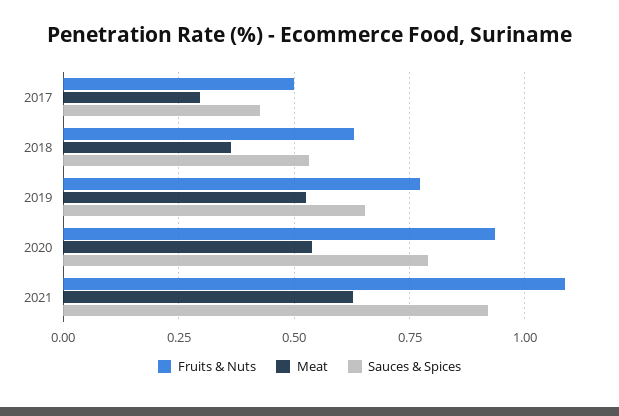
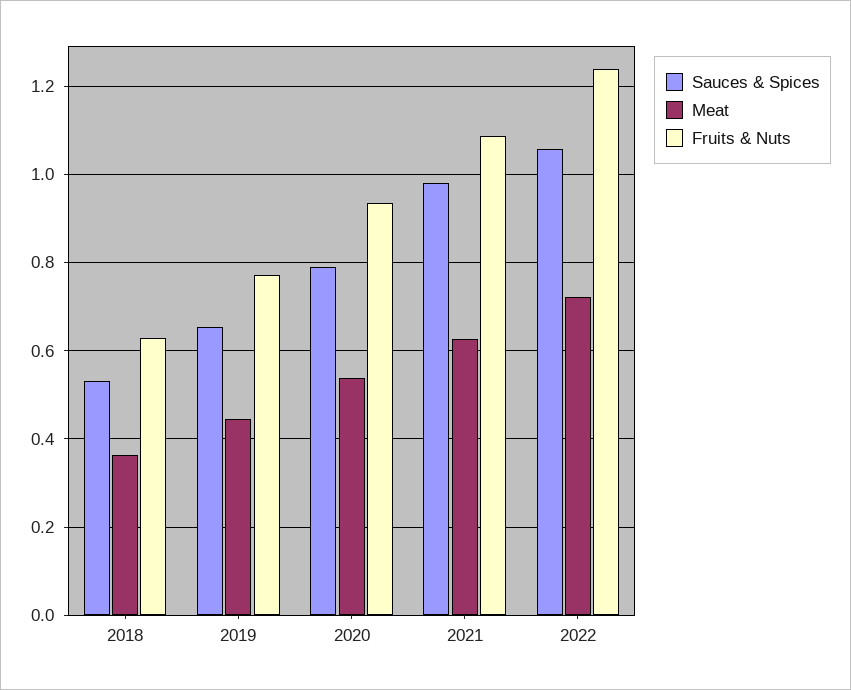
Fruits & Nuts, 2017: 0.5 -> none
Meat, 2017: 0.3 -> none
Sauces & Spices, 2017: 0.425 -> none
Meat, 2019: 0.525 -> 0.44
Sauces & Spices, 2021: 0.925 -> 0.98
Sauces & Spices, 2022: none -> 1.06
Meat, 2022: none -> 0.72
Fruits & Nuts, 2022: none -> 1.24

